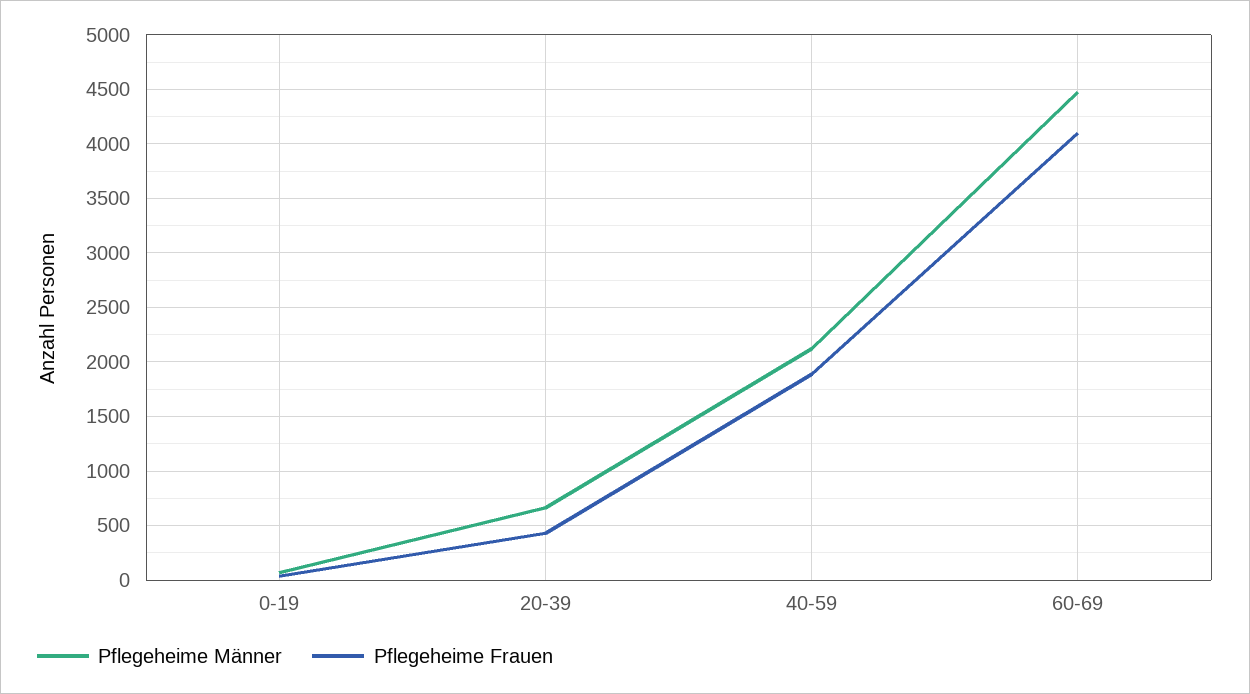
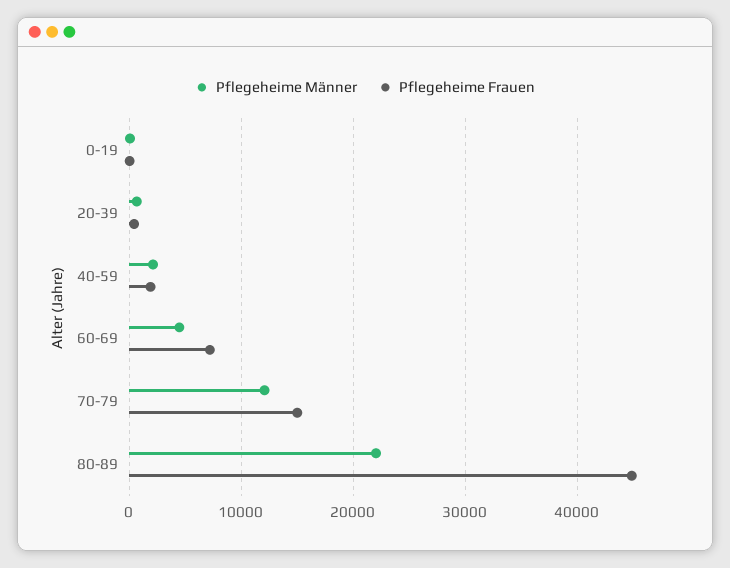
Pflegeheime Frauen, 60-69: 4100 -> 7000
Pflegeheime Männer, 70-79: none -> 12000
Pflegeheime Frauen, 70-79: none -> 15000
Pflegeheime Männer, 80-89: none -> 22000
Pflegeheime Frauen, 80-89: none -> 45000

